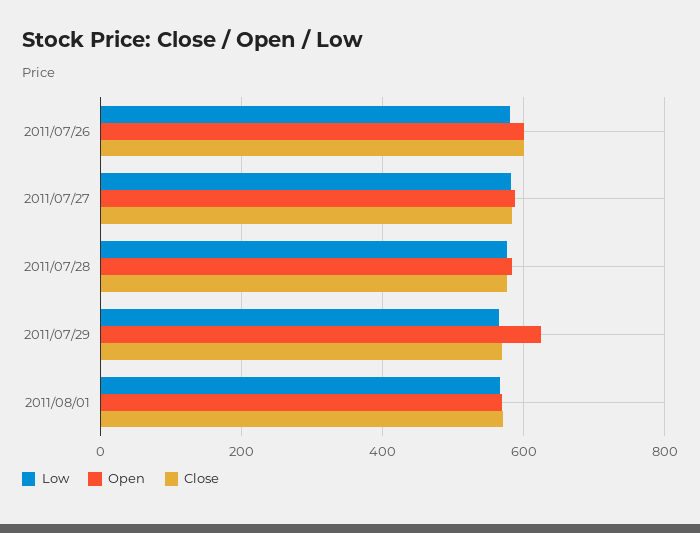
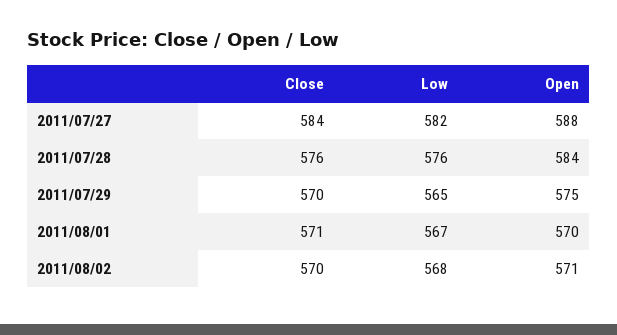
Low, 2011/07/26: 580 -> none
Open, 2011/07/26: 600 -> none
Close, 2011/07/26: 600 -> none
Open, 2011/07/29: 620 -> 575
Close, 2011/08/02: none -> 570
Low, 2011/08/02: none -> 568
Open, 2011/08/02: none -> 571

